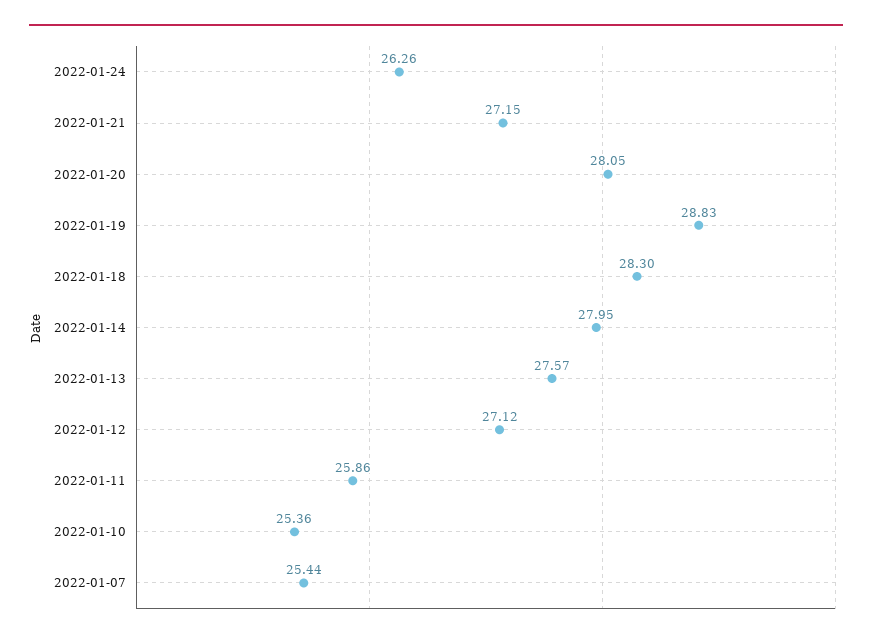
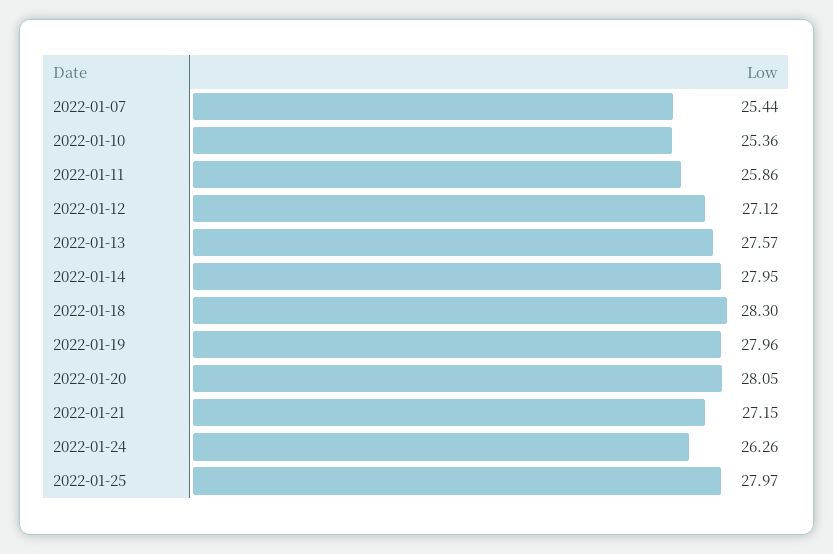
2022-01-19: 28.83 -> 27.96
2022-01-25: none -> 27.97

